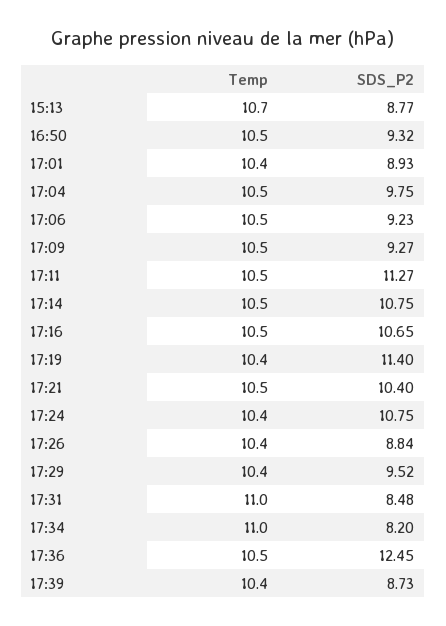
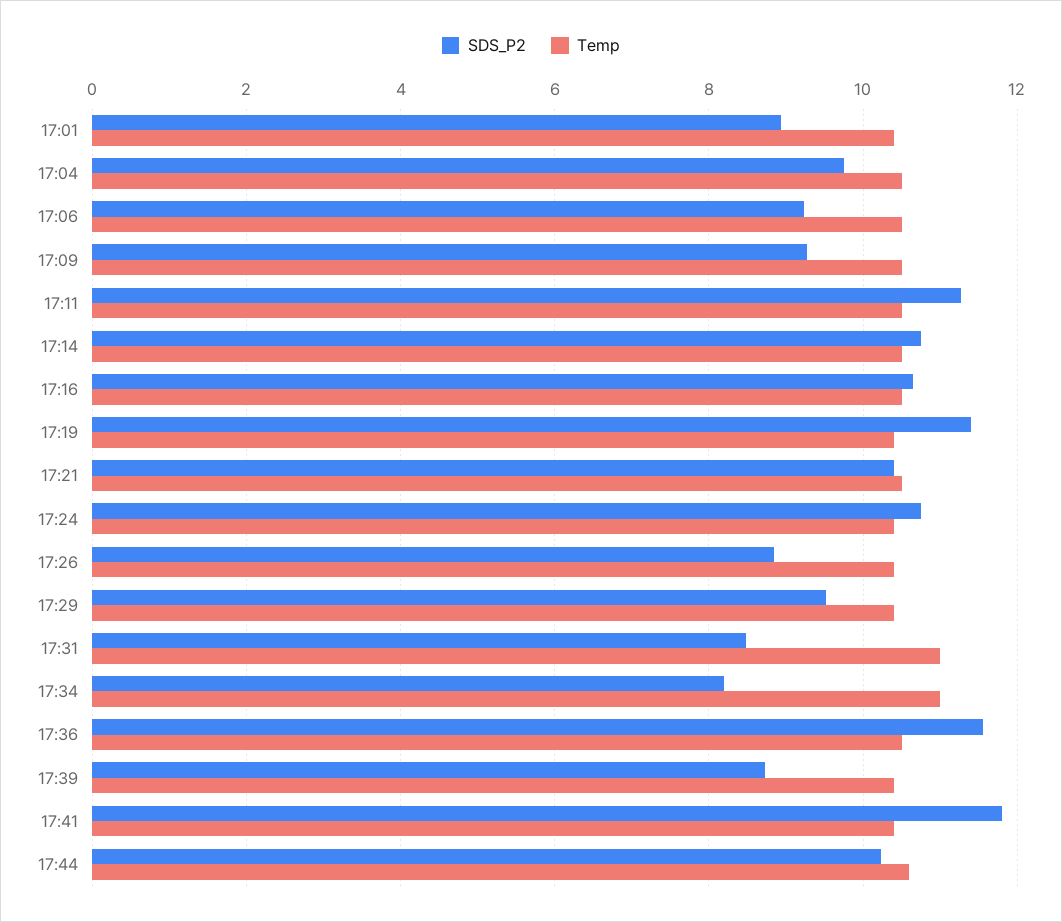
Temp, 15:13: 10.7 -> none
SDS_P2, 15:13: 8.77 -> none
Temp, 16:50: 10.5 -> none
SDS_P2, 16:50: 9.32 -> none
SDS_P2, 17:36: 12.45 -> 11.6
SDS_P2, 17:41: none -> 11.8
Temp, 17:41: none -> 10.4
SDS_P2, 17:44: none -> 10.2
Temp, 17:44: none -> 10.6

